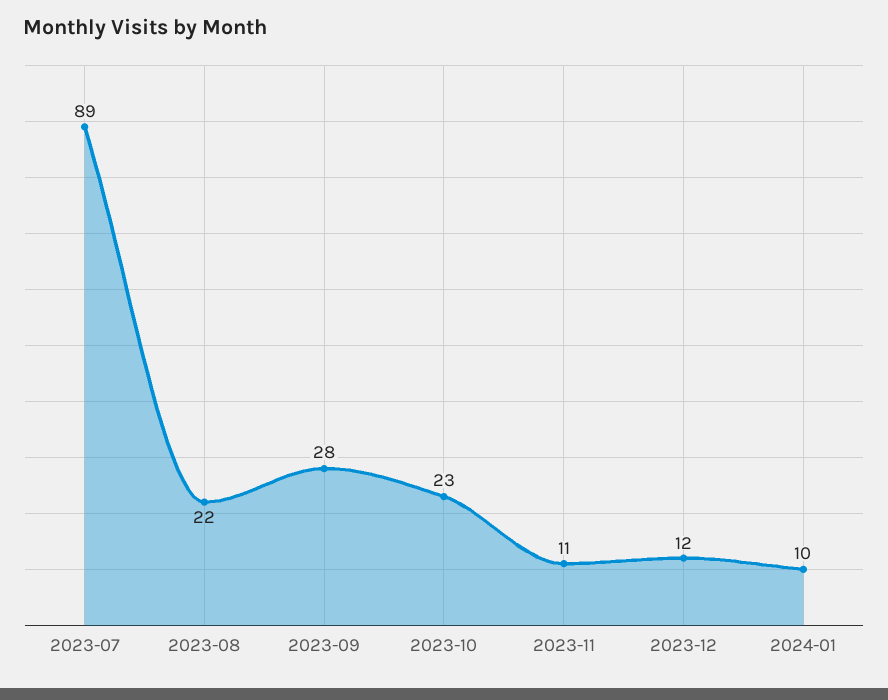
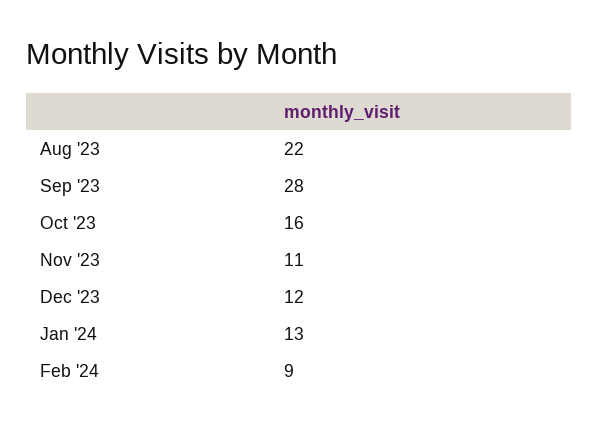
2023-07: 89 -> none
2023-10: 23 -> 16
2024-01: 10 -> 13
Feb '24: none -> 9

